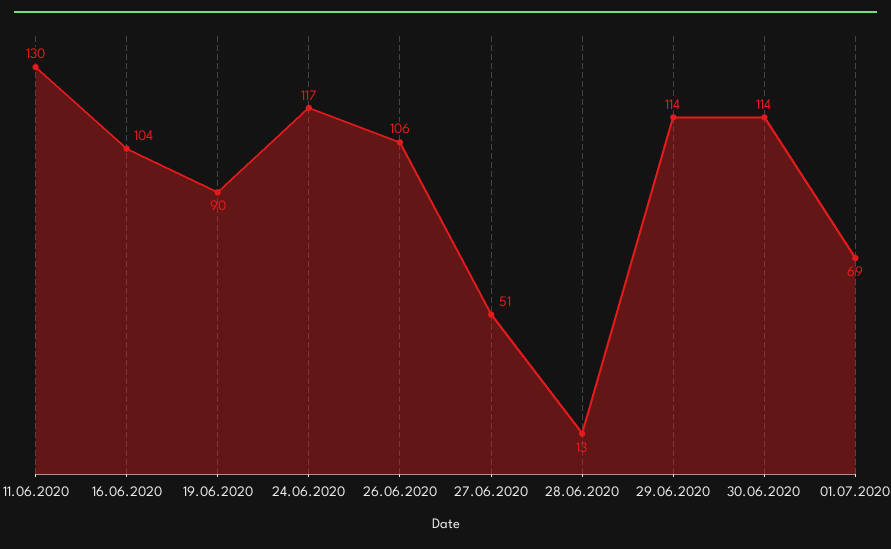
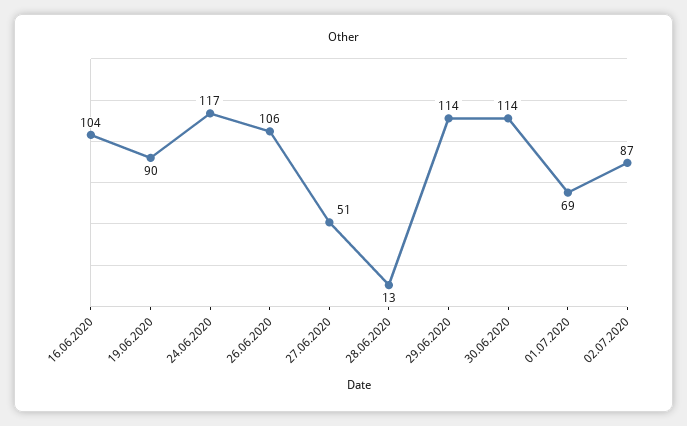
11.06.2020: 130 -> none
02.07.2020: none -> 87

